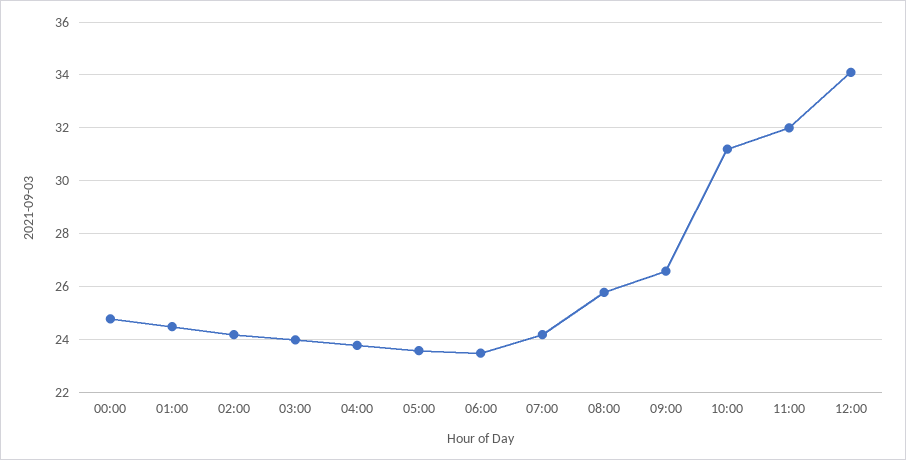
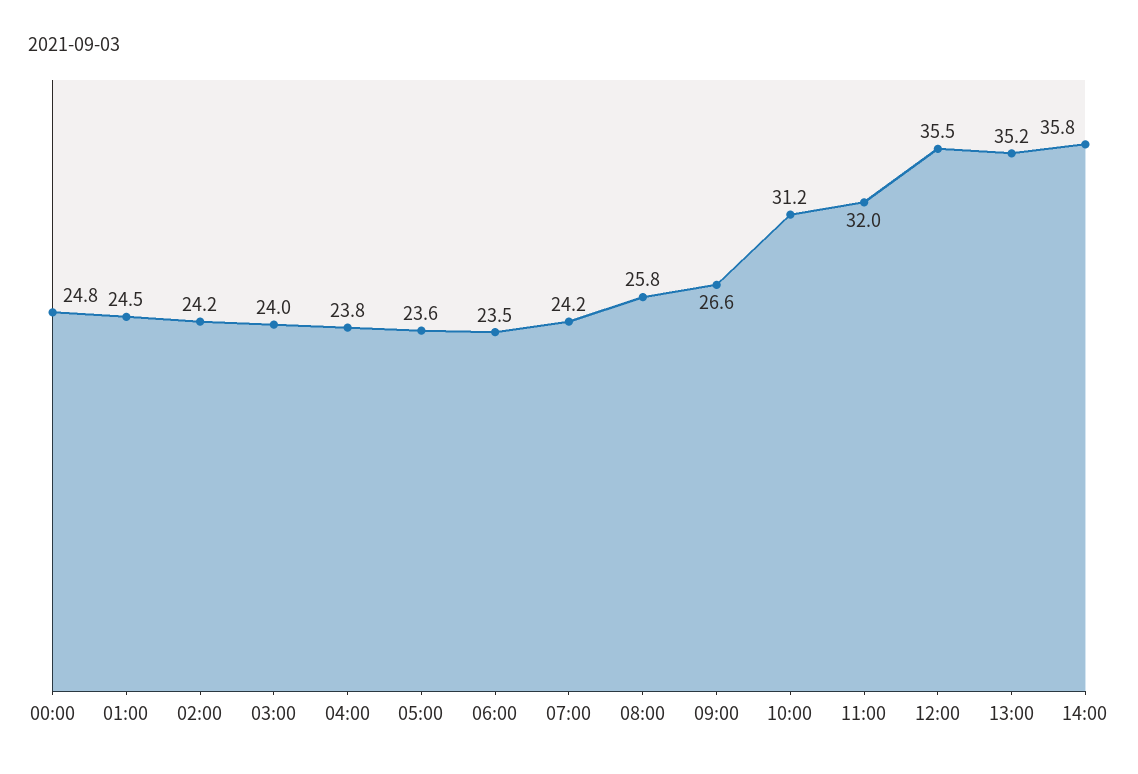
12:00: 34 -> 35.5
13:00: none -> 35.2
14:00: none -> 35.8

